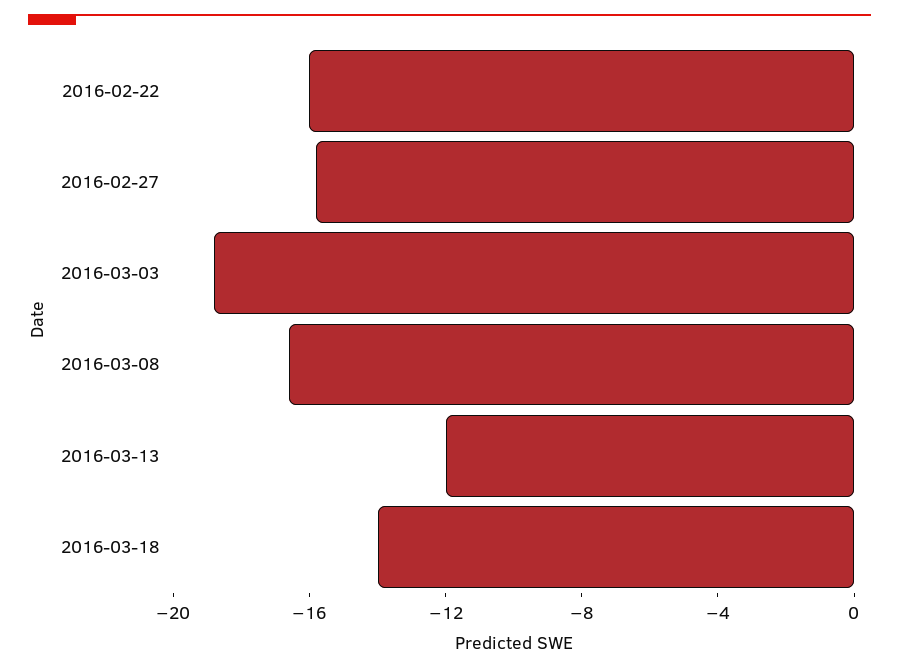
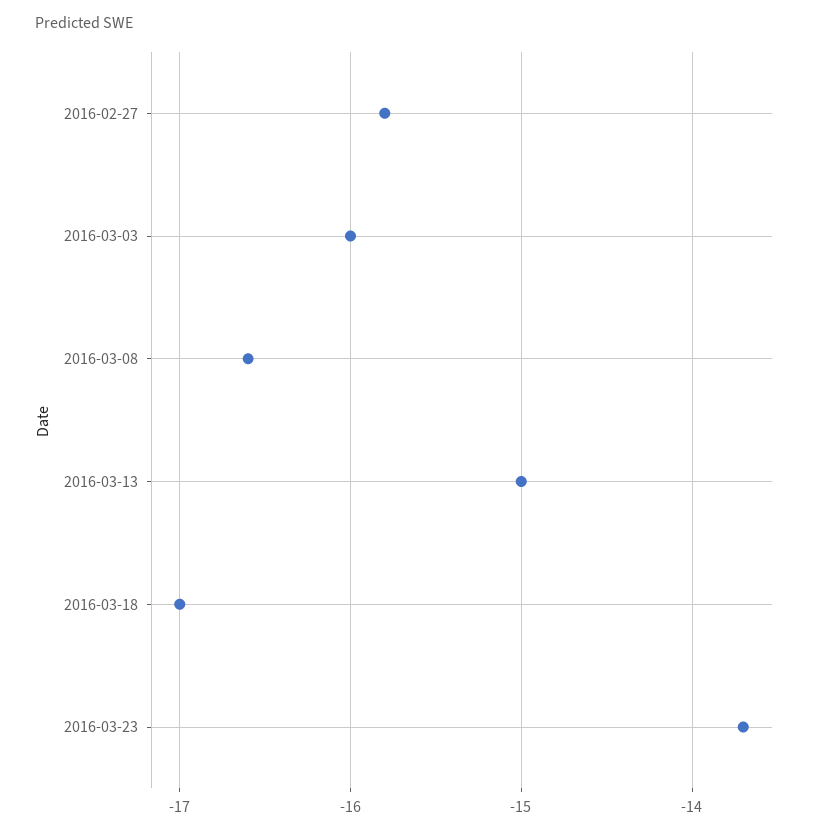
2016-02-22: -16 -> none
2016-03-03: -19 -> -16
2016-03-13: -12 -> -15
2016-03-18: -14 -> -17
2016-03-23: none -> -13.7

